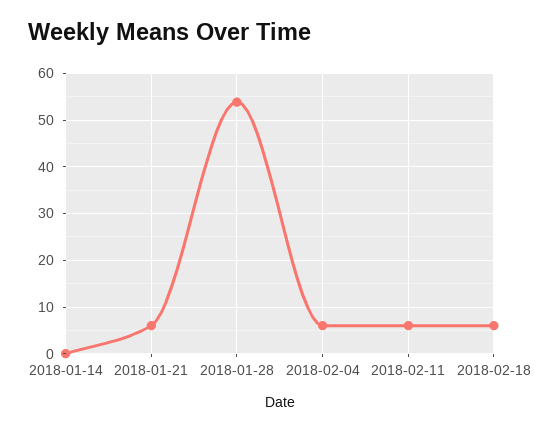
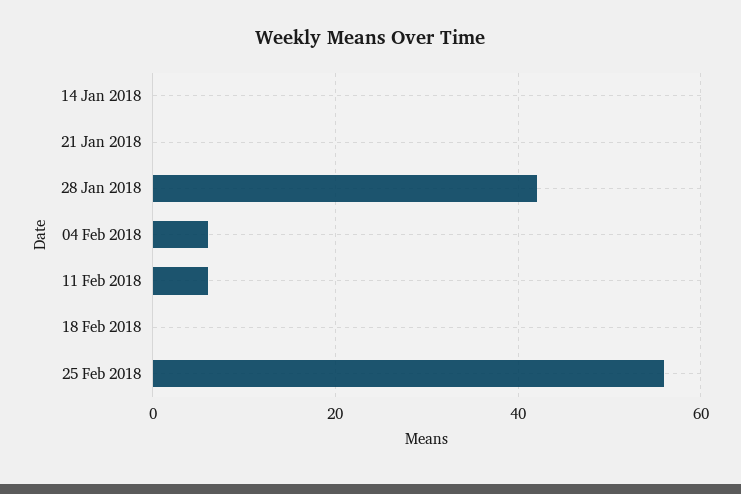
2018-01-21: 6 -> 0
2018-01-28: 54 -> 42
2018-02-18: 6 -> 0
25 Feb 2018: none -> 56

